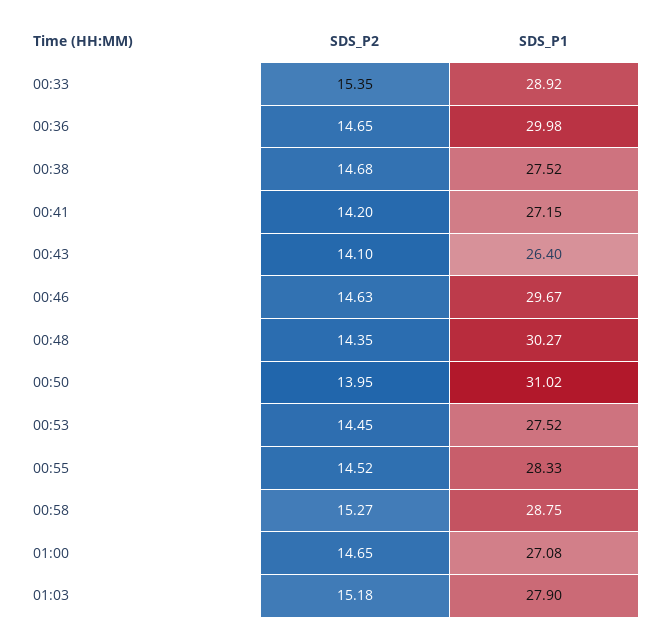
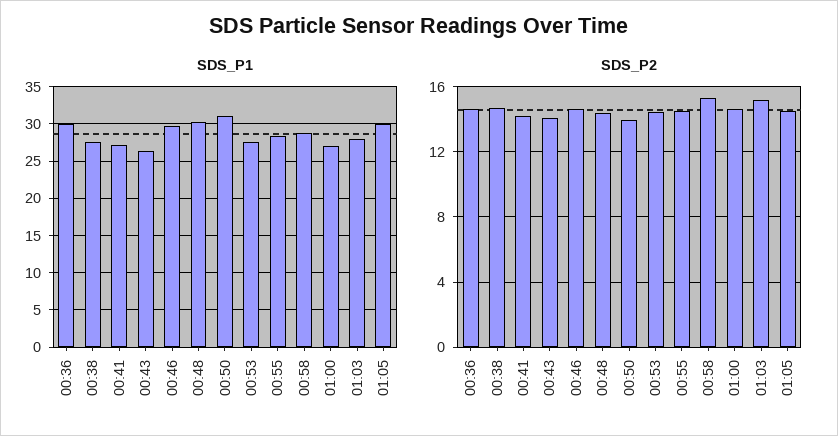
SDS_P2, 00:33: 15.35 -> none
SDS_P1, 00:33: 28.92 -> none
SDS_P1, 01:05: none -> 30
SDS_P2, 01:05: none -> 14.5

